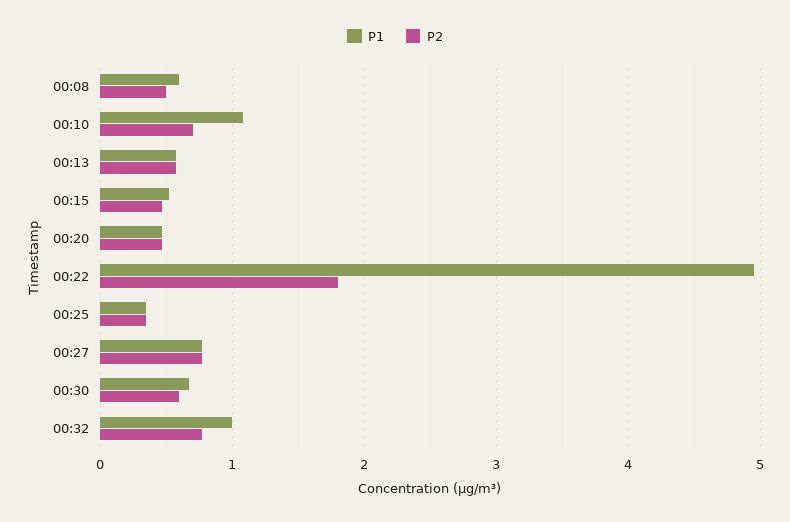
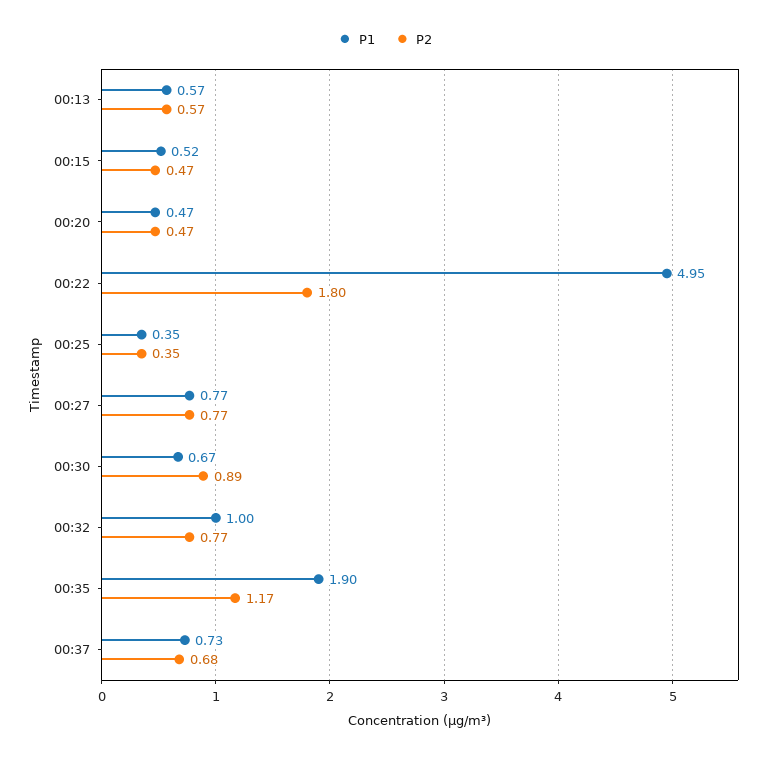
P1, 00:08: 0.6 -> none
P2, 00:08: 0.5 -> none
P1, 00:10: 1.1 -> none
P2, 00:10: 0.7 -> none
P2, 00:30: 0.6 -> 0.89
P1, 00:35: none -> 1.9
P2, 00:35: none -> 1.17
P1, 00:37: none -> 0.73
P2, 00:37: none -> 0.68

